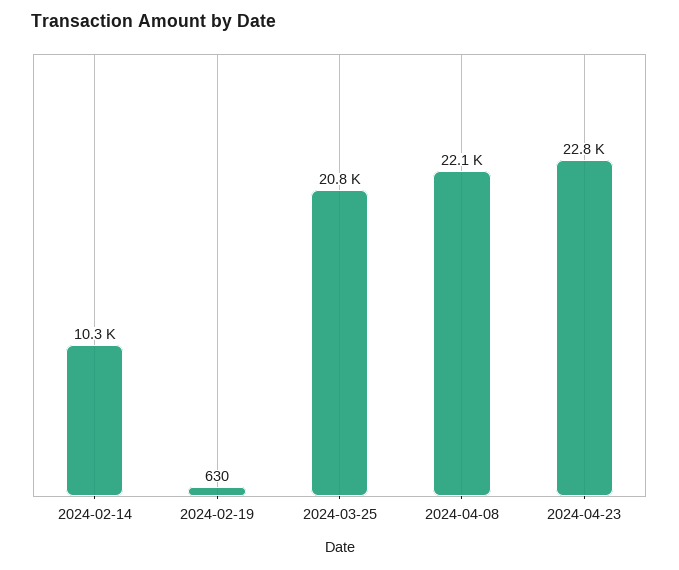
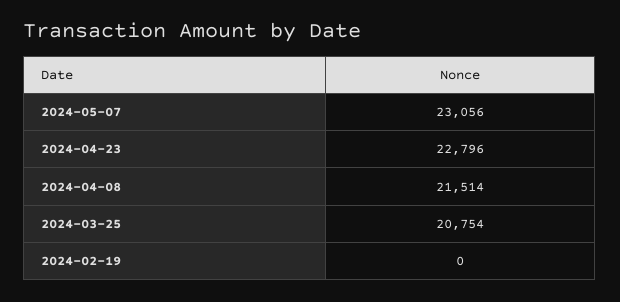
2024-02-14: 10300 -> none
2024-02-19: 630 -> 0
2024-04-08: 22100 -> 21514
2024-05-07: none -> 23056

